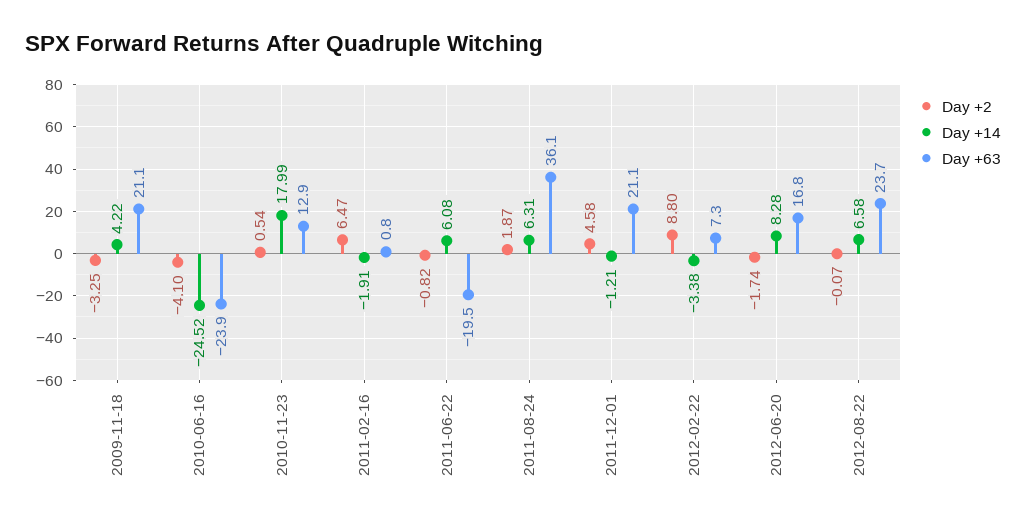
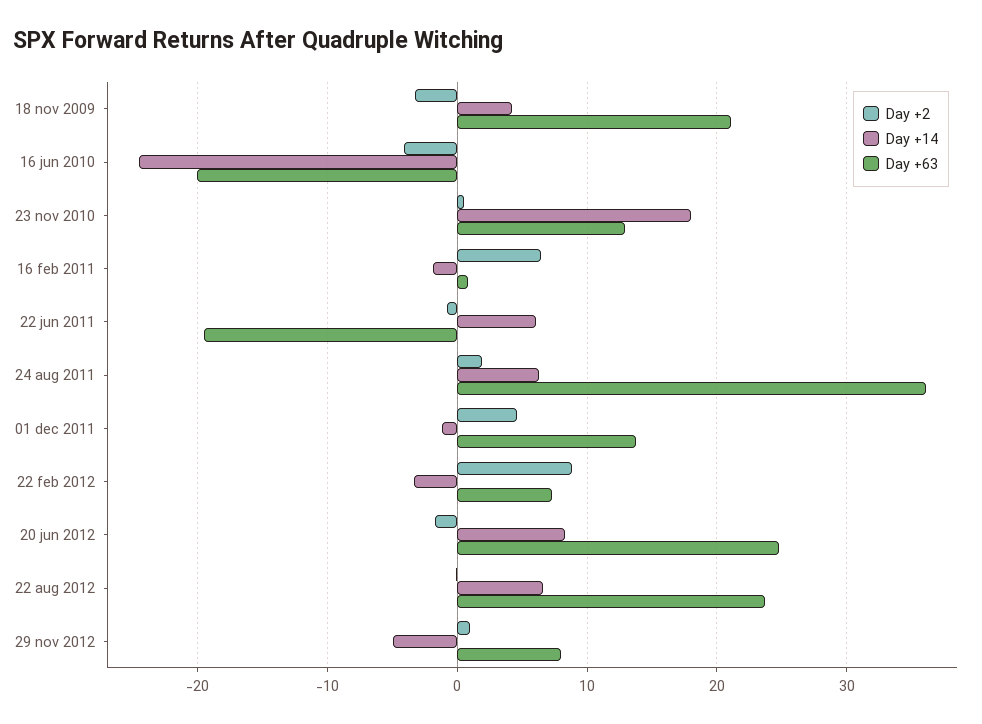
Day +63, 2010-06-16: -23.9 -> -20
Day +63, 2011-12-01: 21.1 -> 14
Day +63, 2012-06-20: 16.8 -> 25
Day +2, 29 nov 2012: none -> 1
Day +14, 29 nov 2012: none -> -5
Day +63, 29 nov 2012: none -> 8

